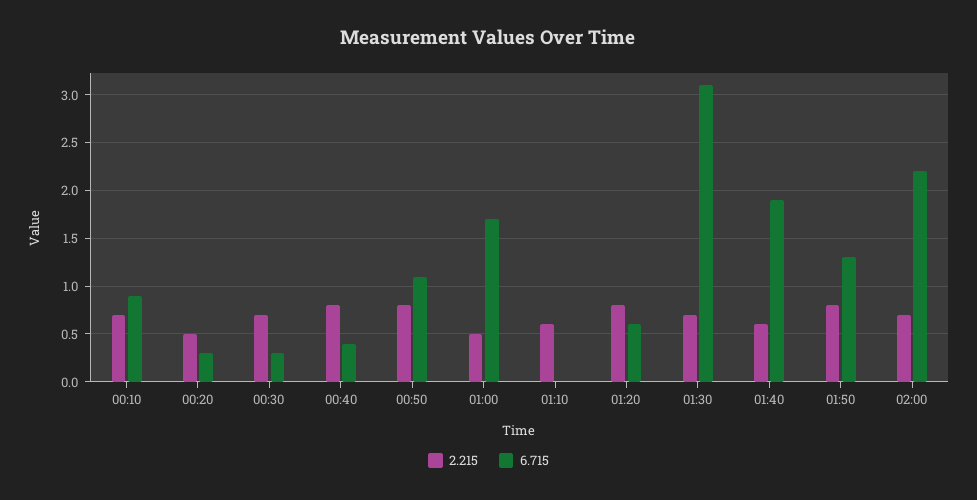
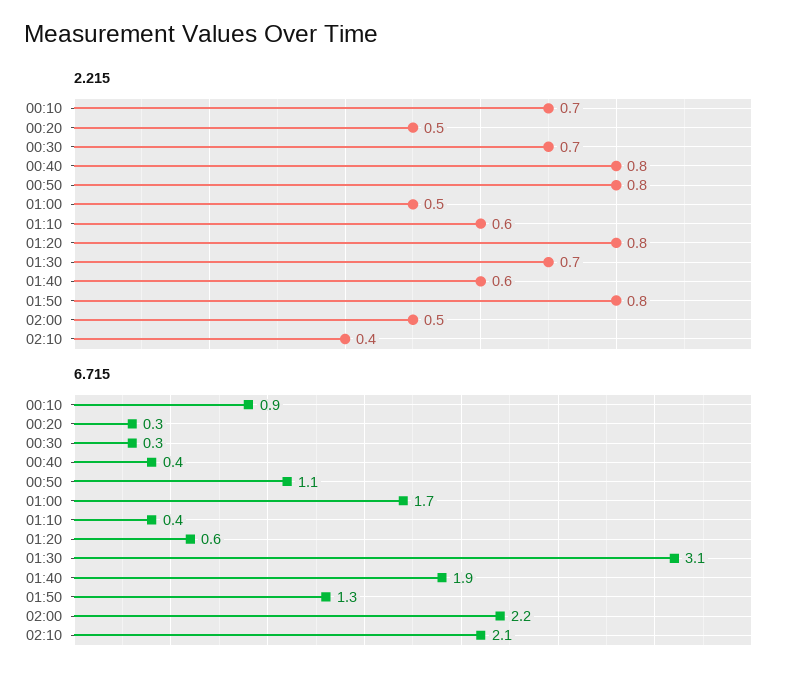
6.715, 01:10: 0 -> 0.4
2.215, 02:00: 0.7 -> 0.5
2.215, 02:10: none -> 0.4
6.715, 02:10: none -> 2.1

